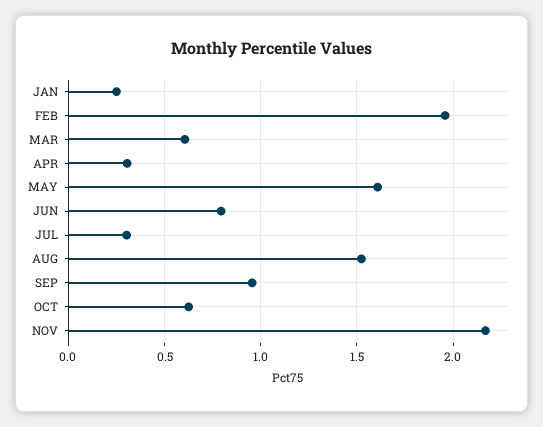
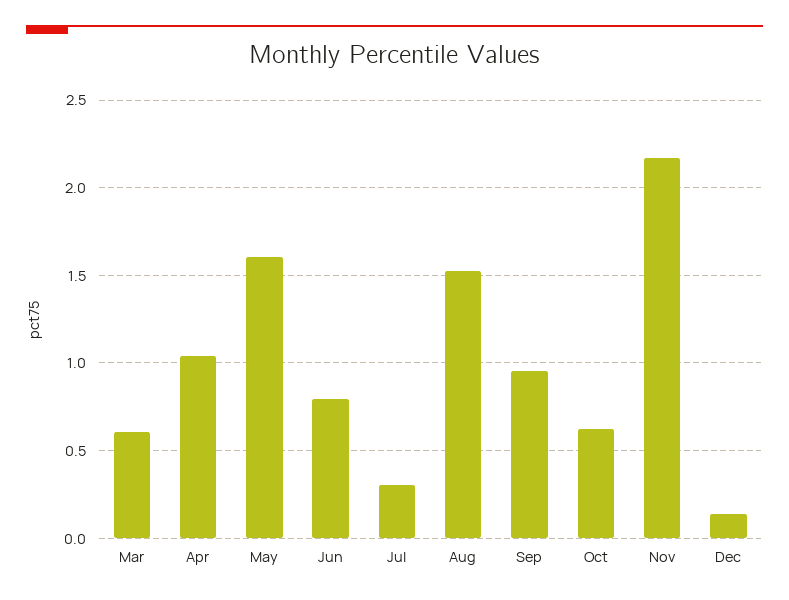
JAN: 0.25 -> none
FEB: 1.95 -> none
APR: 0.3 -> 1.05
Dec: none -> 0.15

